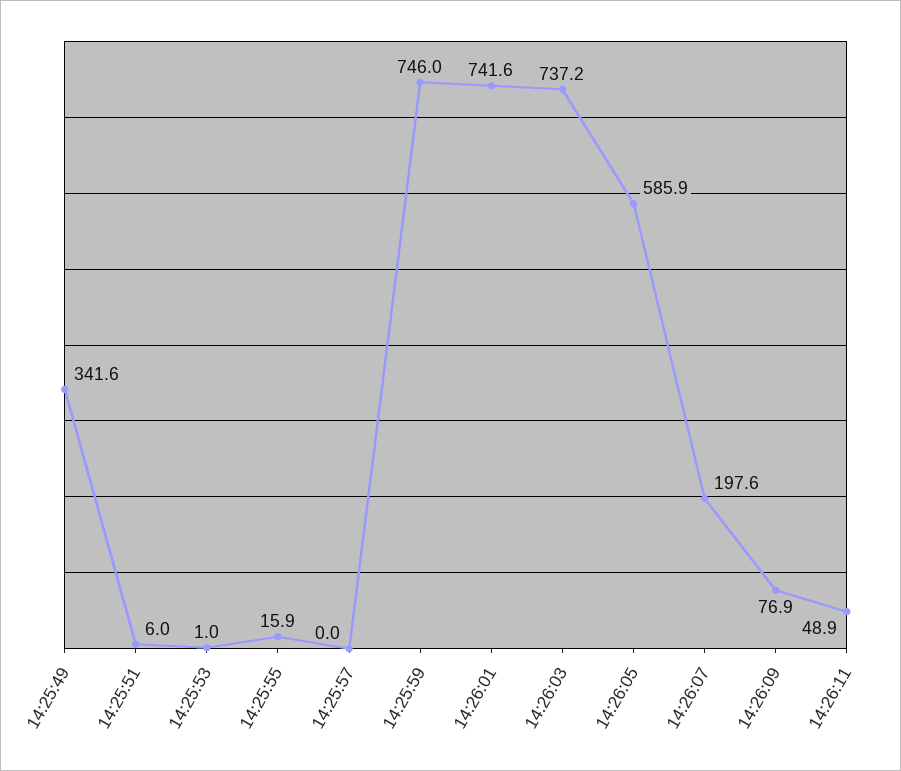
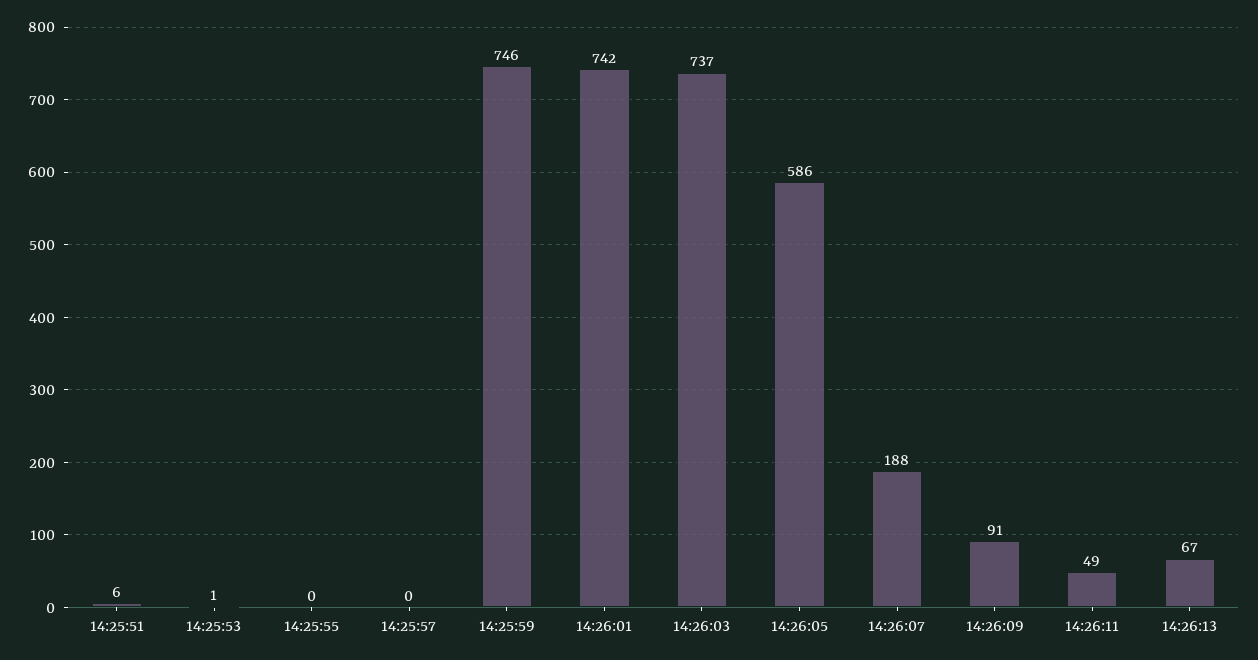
14:25:49: 341.6 -> none
14:25:55: 15.9 -> 0
14:26:07: 197.6 -> 188
14:26:09: 76.9 -> 91
14:26:13: none -> 67

